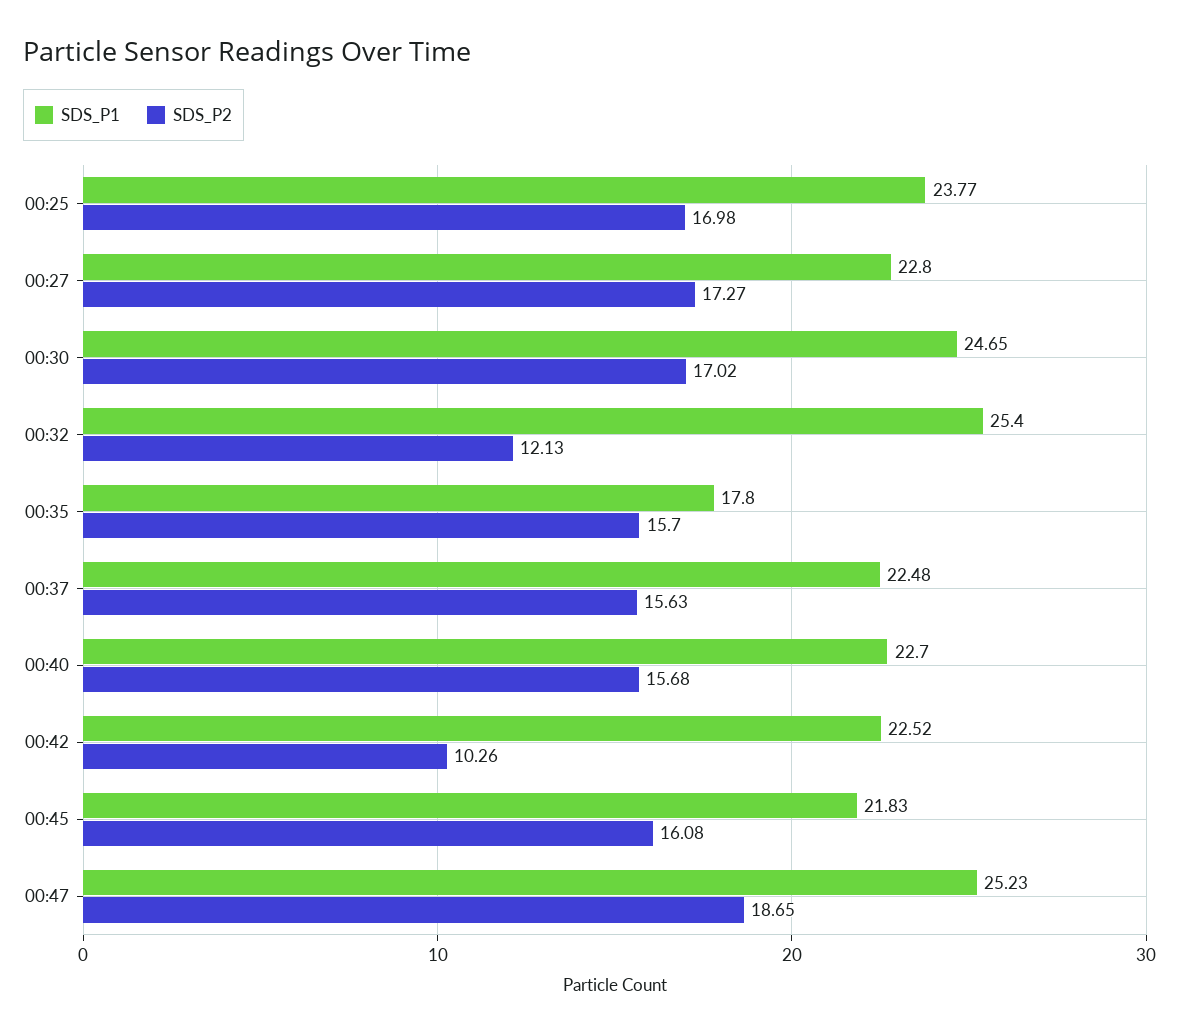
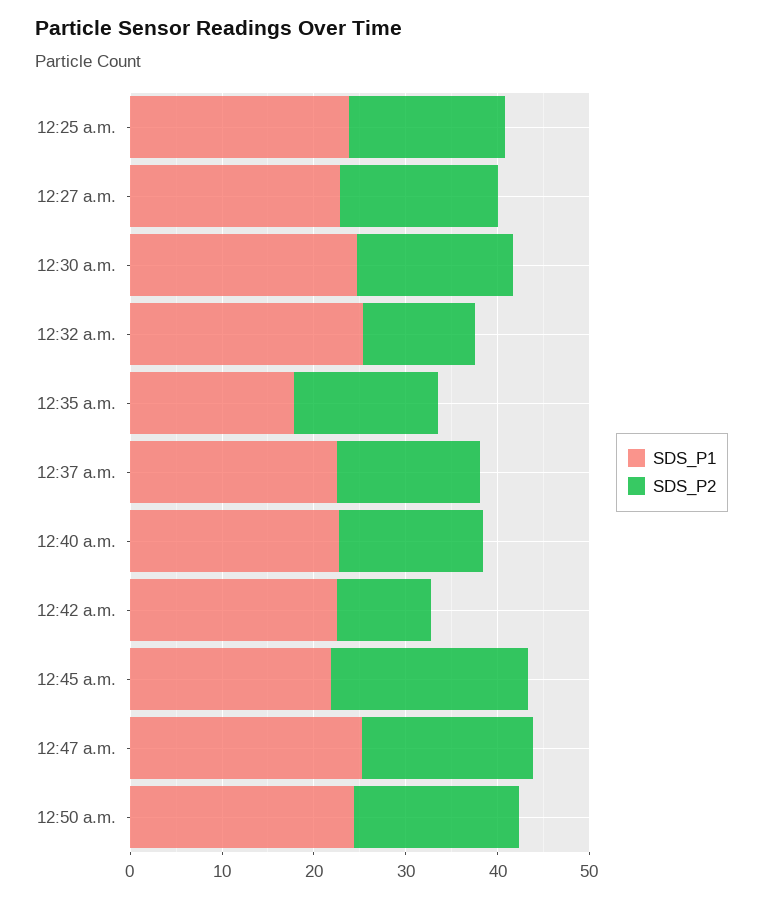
SDS_P2, 00:45: 16.08 -> 22
SDS_P1, 12:50 a.m.: none -> 24
SDS_P2, 12:50 a.m.: none -> 18

